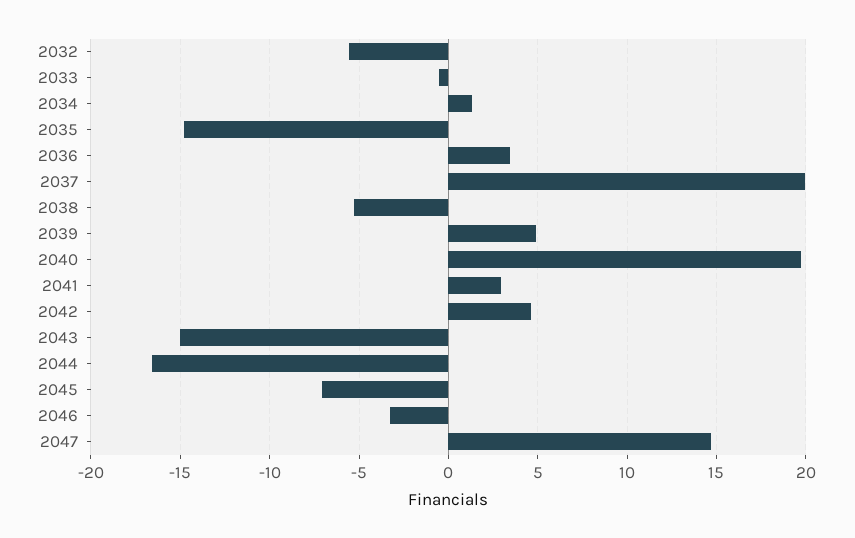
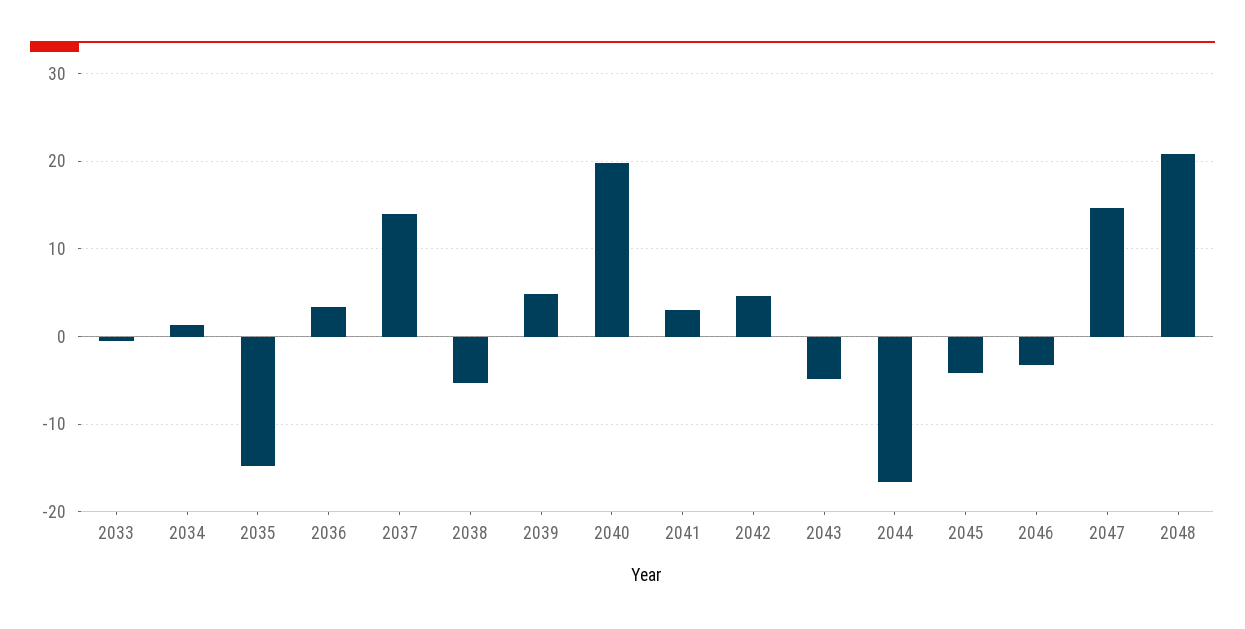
2032: -5.5 -> none
2037: 20 -> 14
2043: -15 -> -5
2045: -7 -> -4
2048: none -> 21

